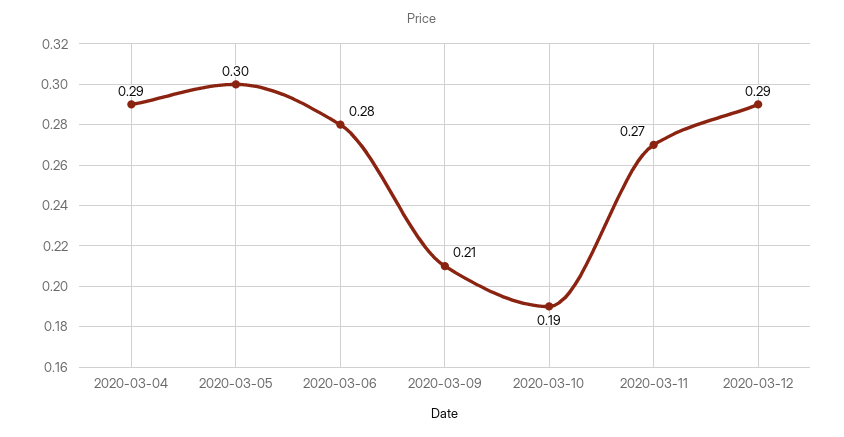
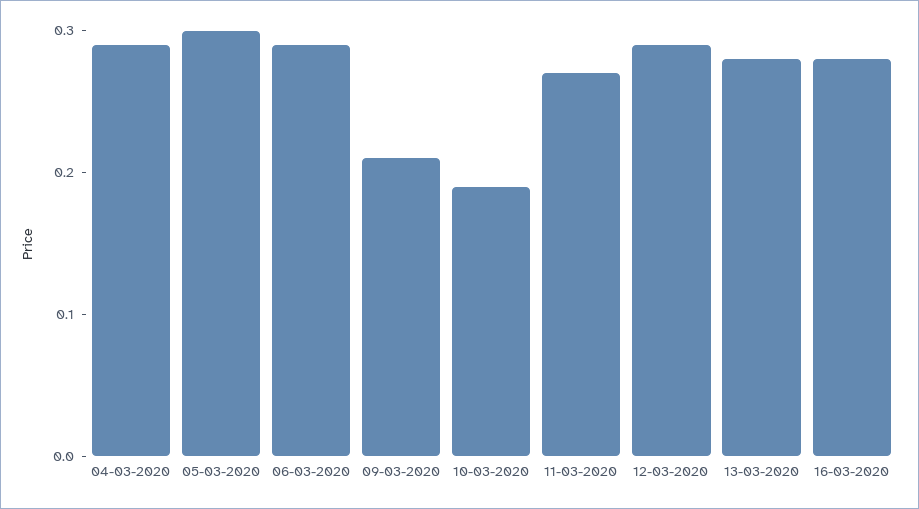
2020-03-06: 0.28 -> 0.29
13-03-2020: none -> 0.28
16-03-2020: none -> 0.28

